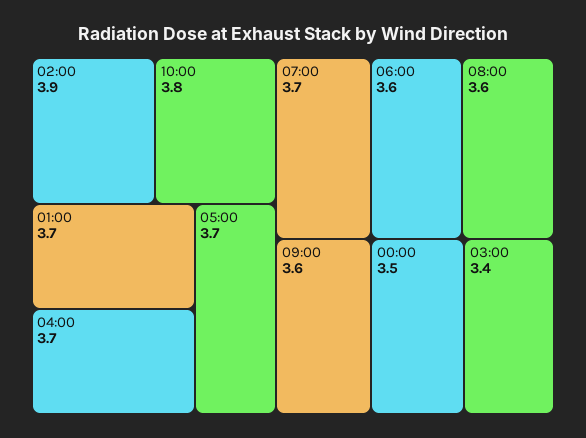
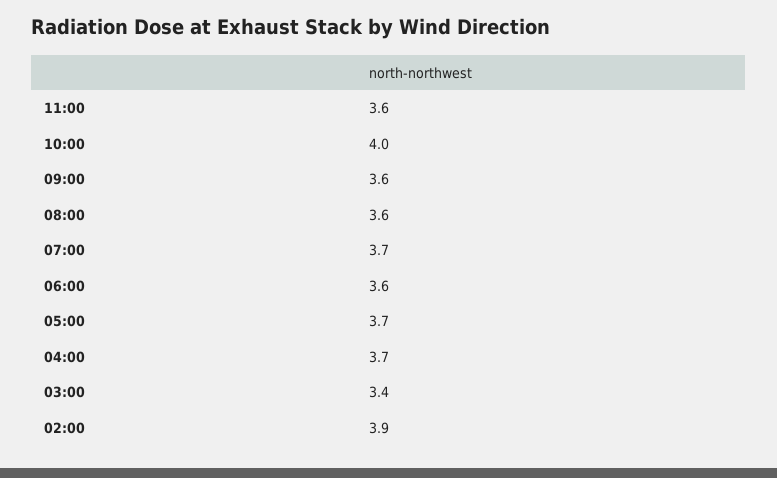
10:00: 3.8 -> 4
01:00: 3.7 -> none
00:00: 3.5 -> none
11:00: none -> 3.6

